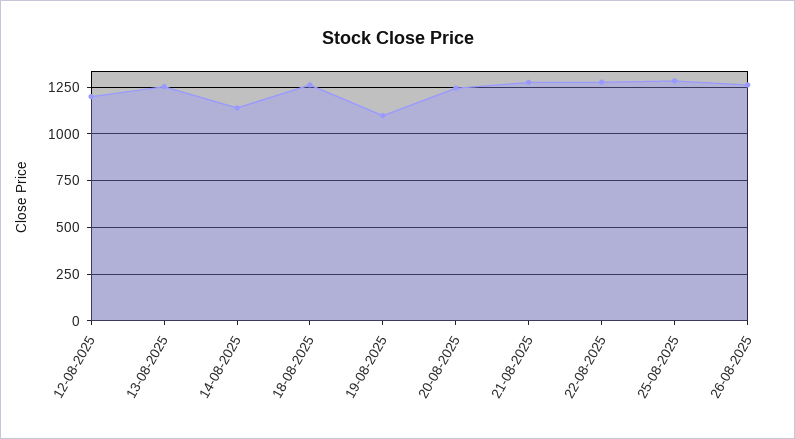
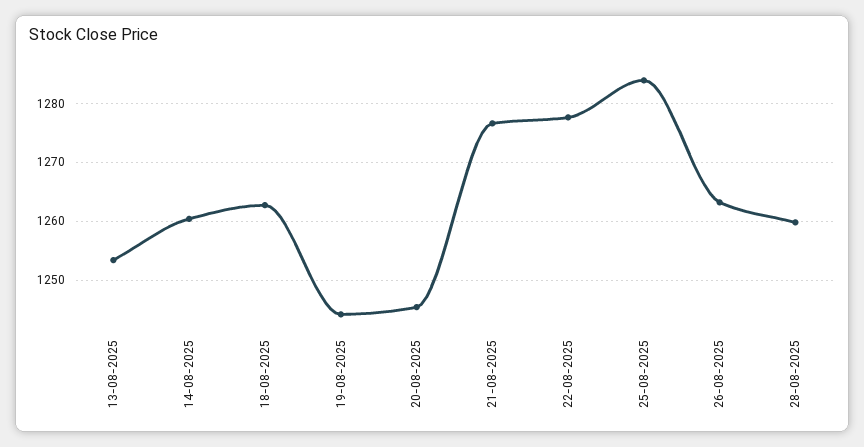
12-08-2025: 1200 -> none
14-08-2025: 1150 -> 1260
19-08-2025: 1100 -> 1244
28-08-2025: none -> 1260

